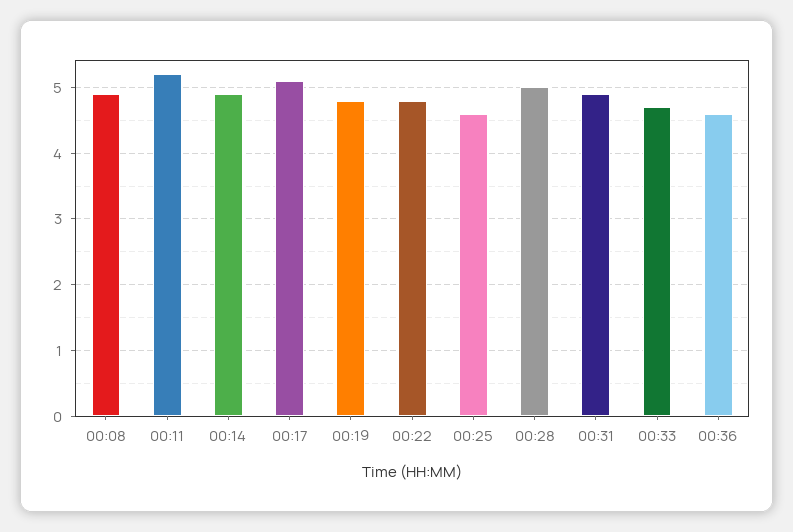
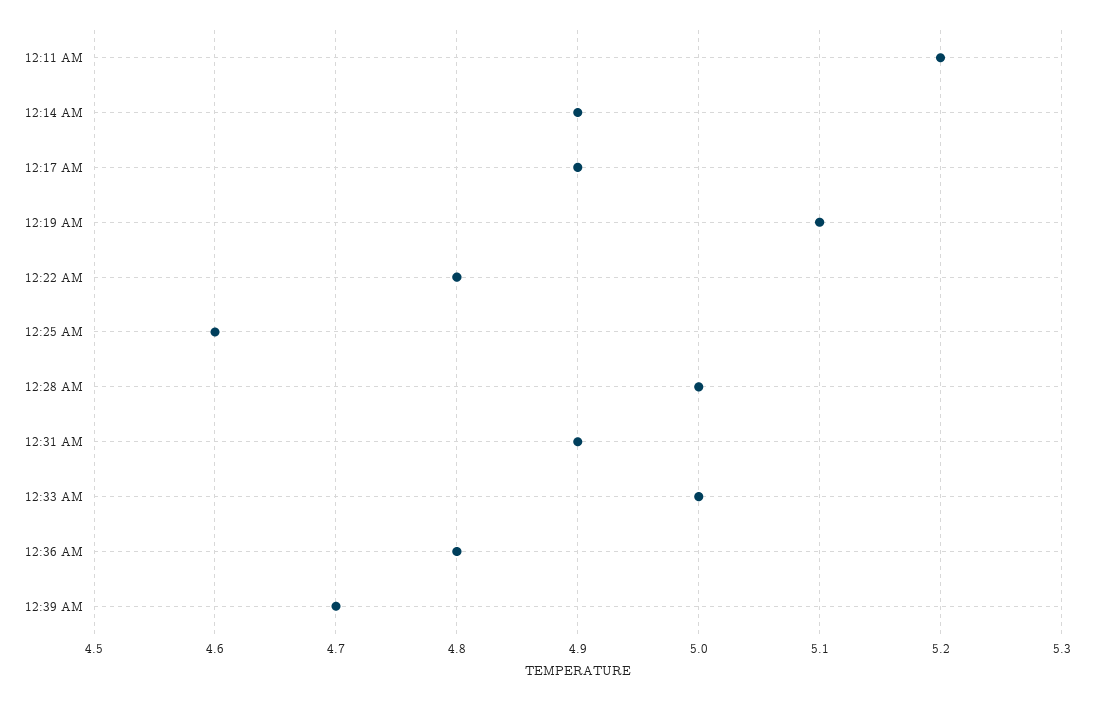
00:08: 4.9 -> none
00:17: 5.1 -> 4.9
00:19: 4.8 -> 5.1
00:33: 4.7 -> 5
00:36: 4.6 -> 4.8
12:39 AM: none -> 4.7

